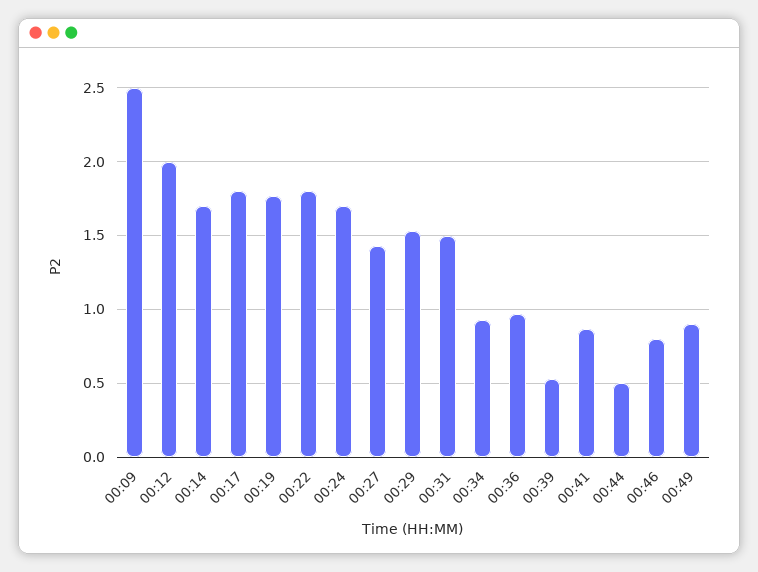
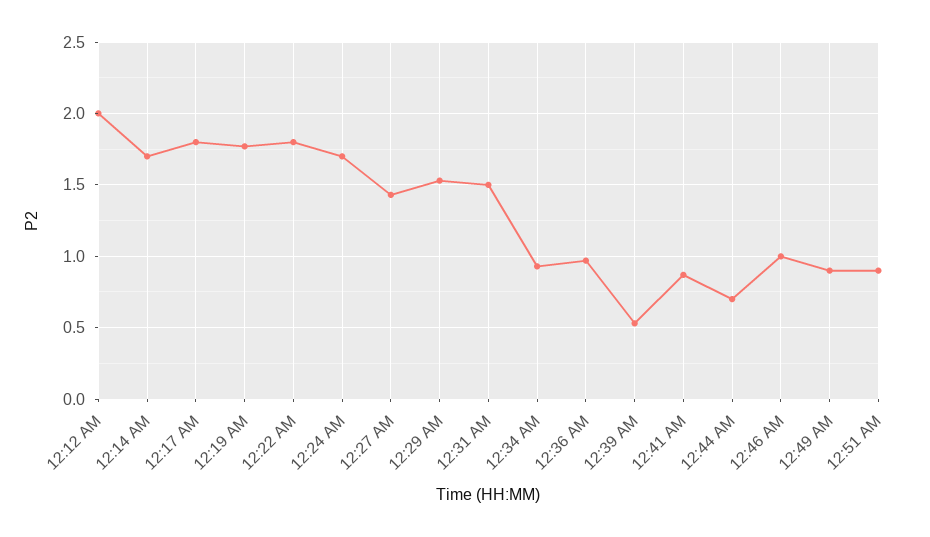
00:09: 2.5 -> none
00:44: 0.5 -> 0.7
00:46: 0.8 -> 1
12:51 AM: none -> 0.9

